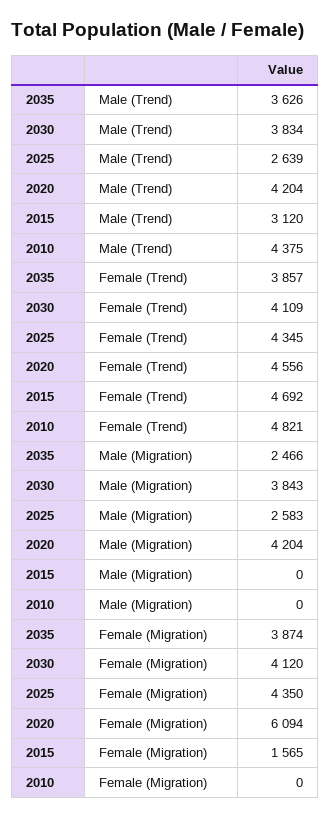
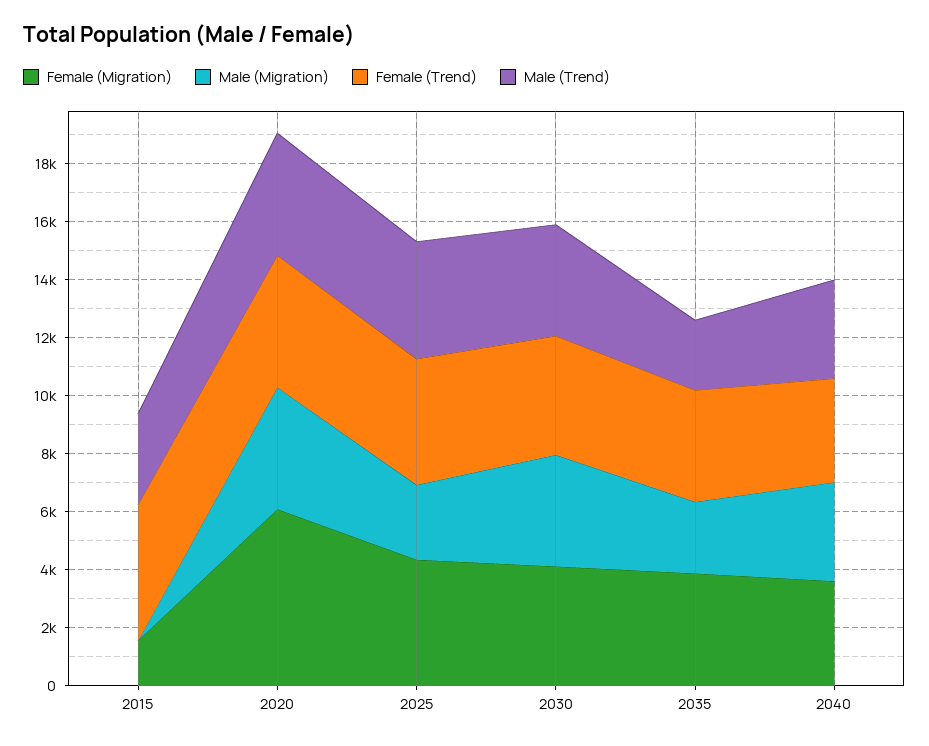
Male (Trend), 2035: 3626 -> 2500
Male (Trend), 2025: 2639 -> 4000
Male (Trend), 2010: 4375 -> none
Female (Trend), 2010: 4821 -> none
Male (Migration), 2010: 0 -> none
Female (Migration), 2010: 0 -> none
Female (Migration), 2040: none -> 3500
Male (Migration), 2040: none -> 3500
Female (Trend), 2040: none -> 3500
Male (Trend), 2040: none -> 3500

